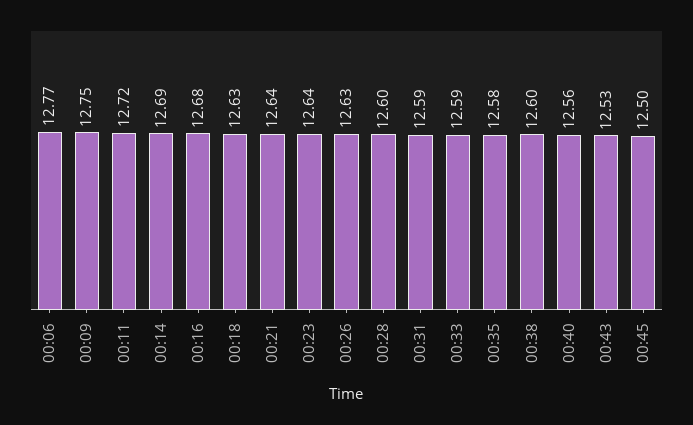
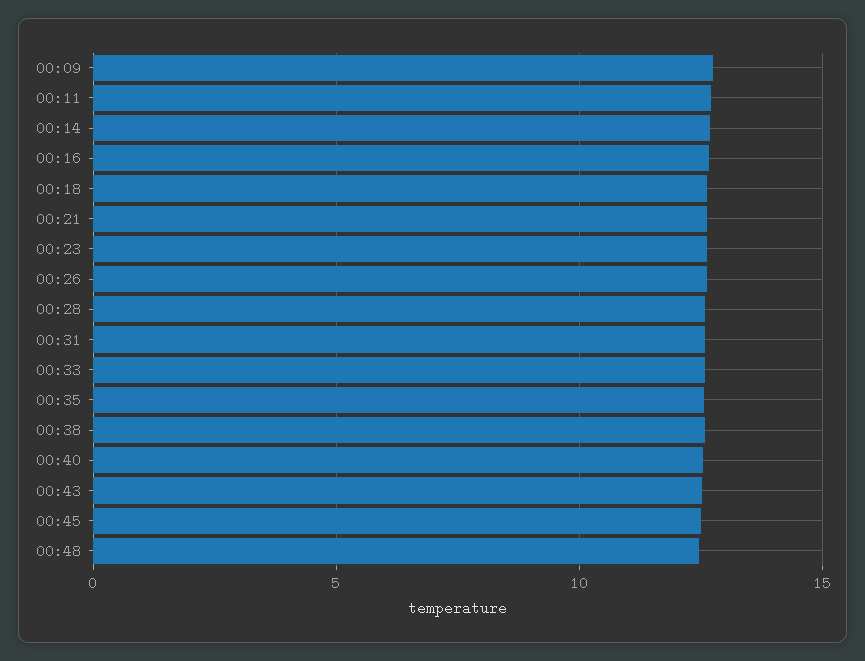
00:06: 12.77 -> none
00:48: none -> 12.5

